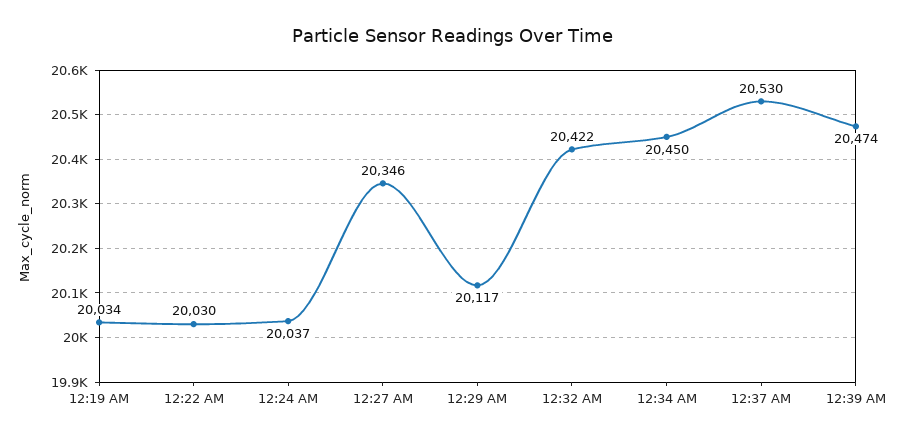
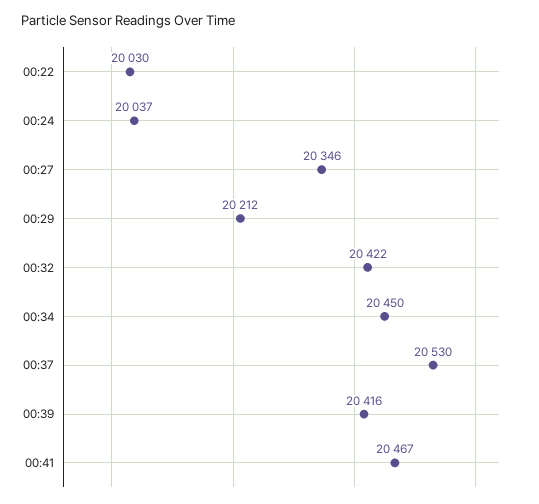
12:19 AM: 20034 -> none
12:29 AM: 20117 -> 20212
12:39 AM: 20474 -> 20416
00:41: none -> 20467

